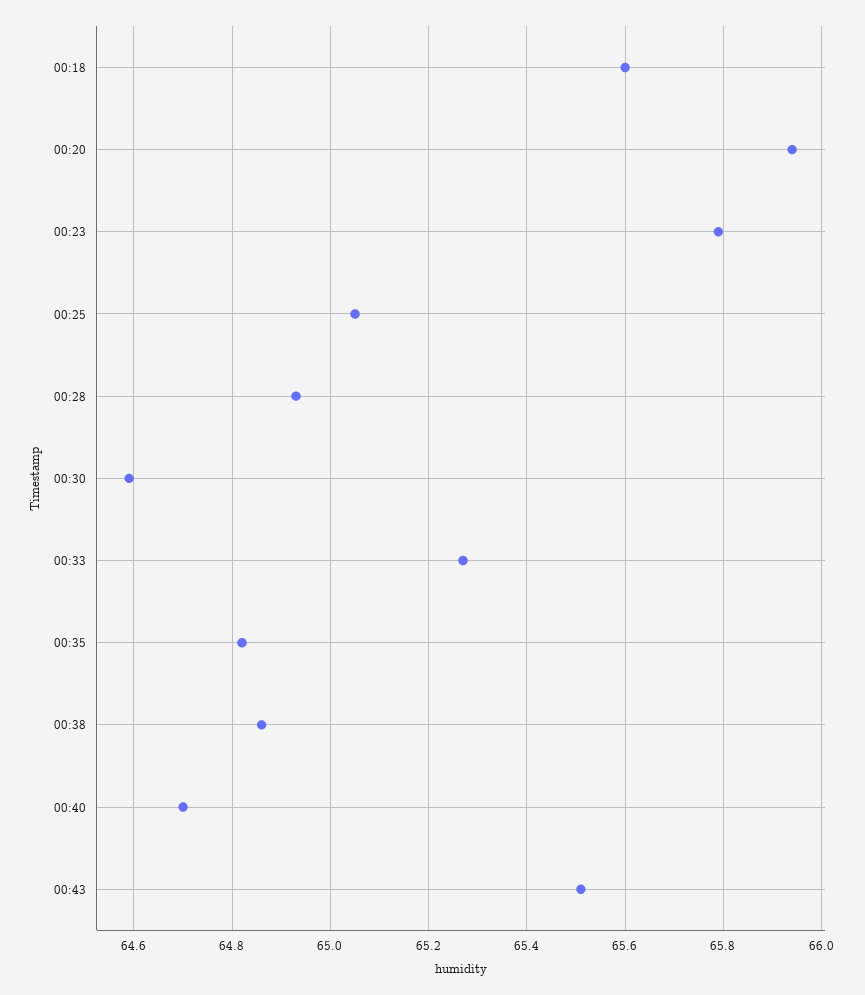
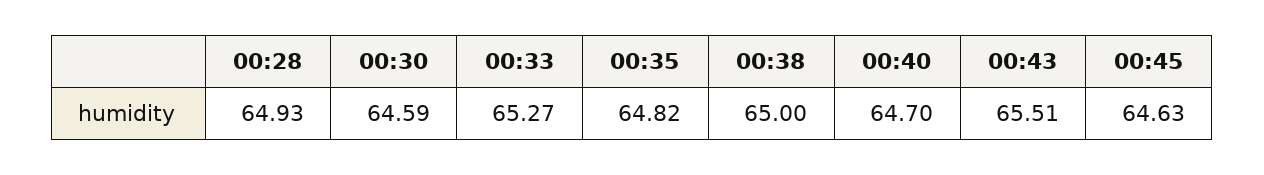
00:18: 65.6 -> none
00:20: 65.95 -> none
00:23: 65.8 -> none
00:25: 65.05 -> none
00:38: 64.85 -> 65
00:45: none -> 64.63

